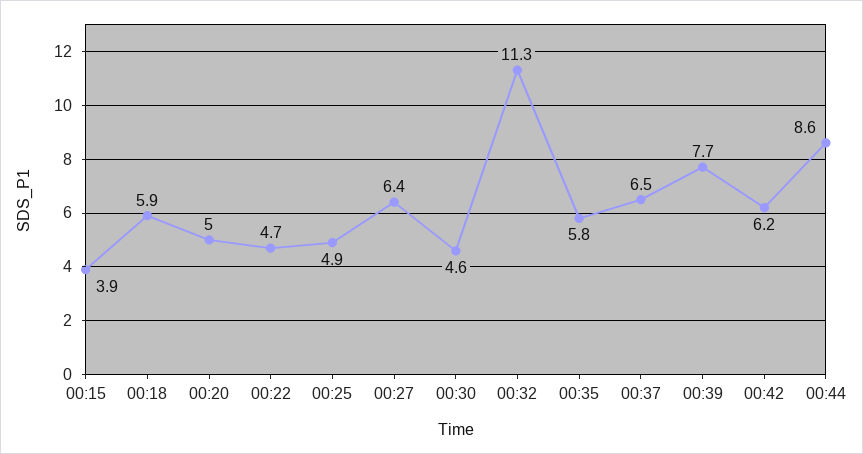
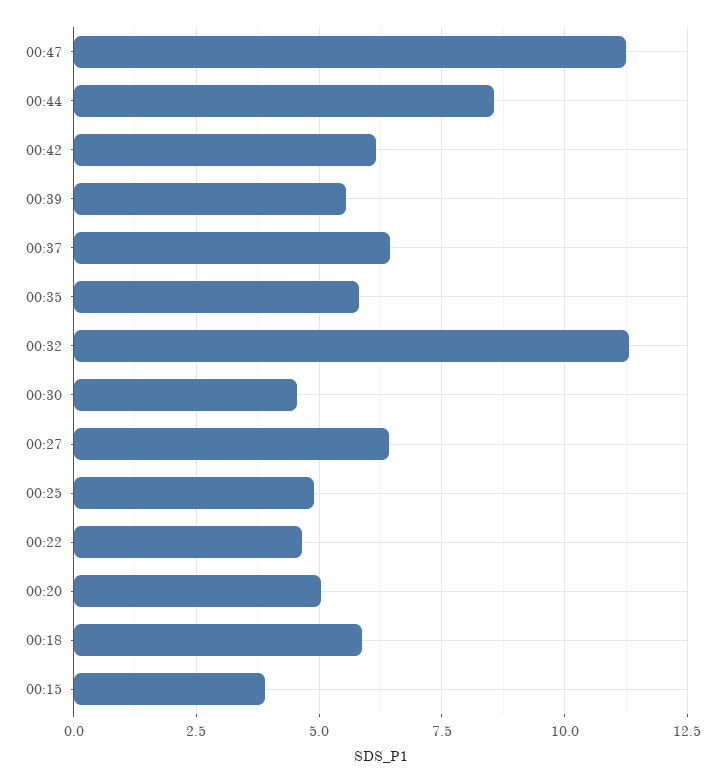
00:39: 7.7 -> 5.5
00:47: none -> 11.25

